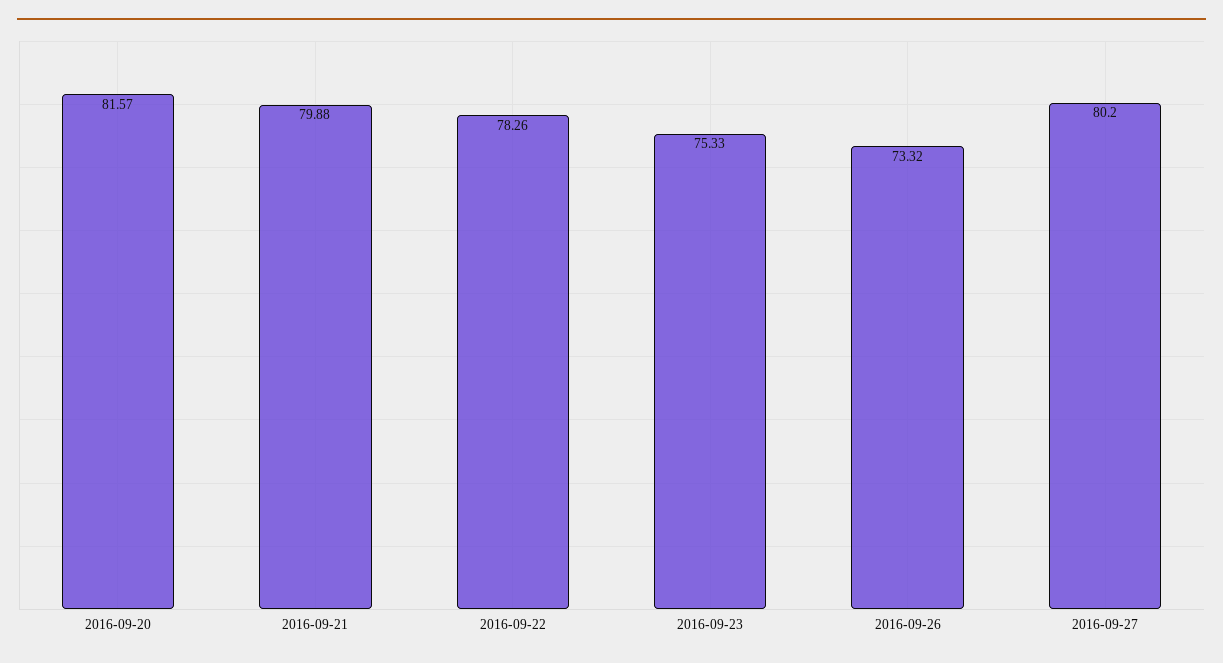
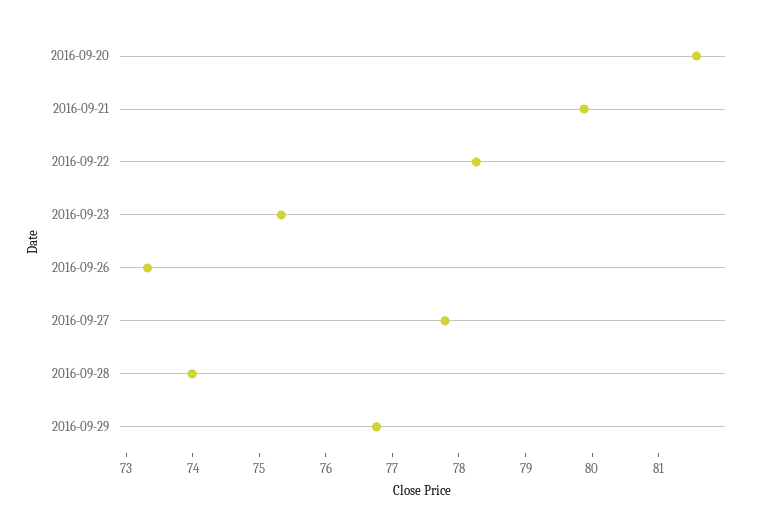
2016-09-27: 80.2 -> 77.8
2016-09-28: none -> 74
2016-09-29: none -> 76.8

